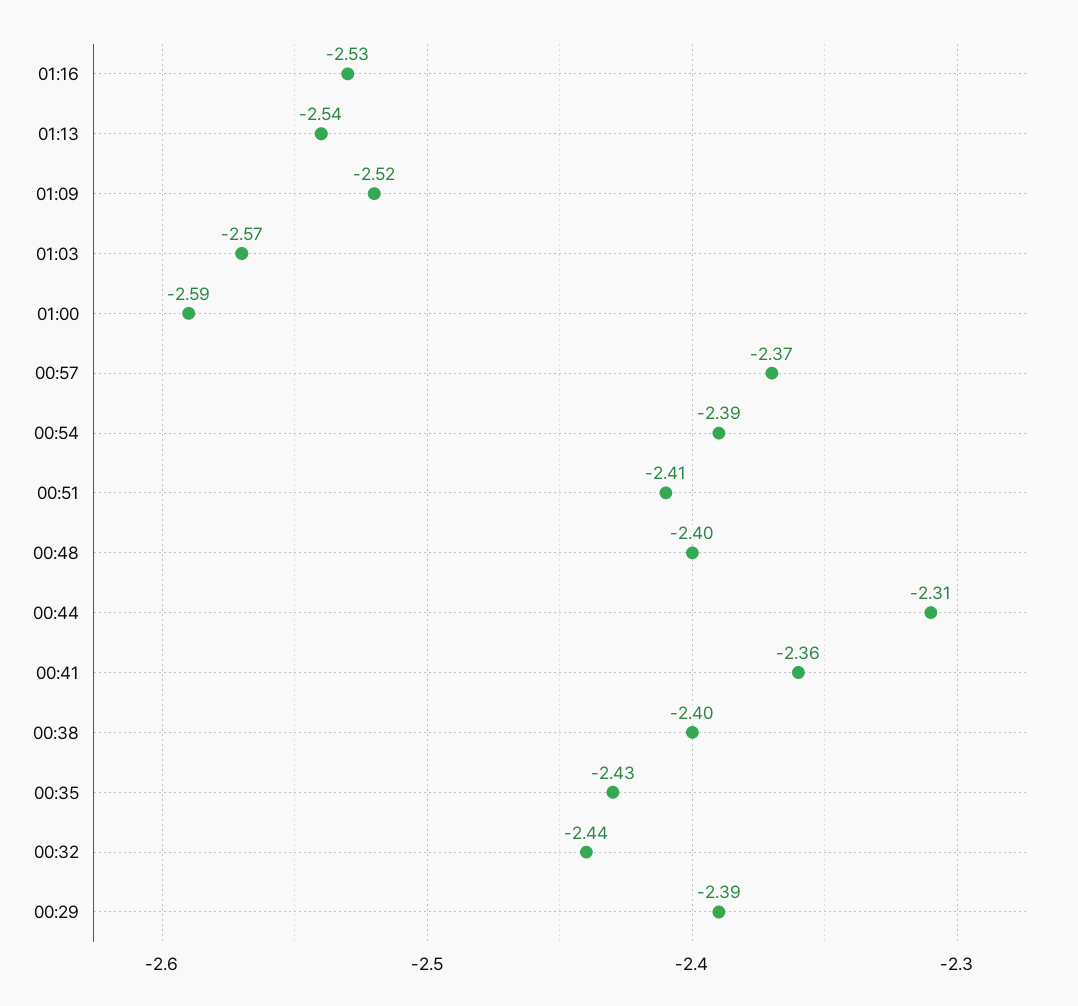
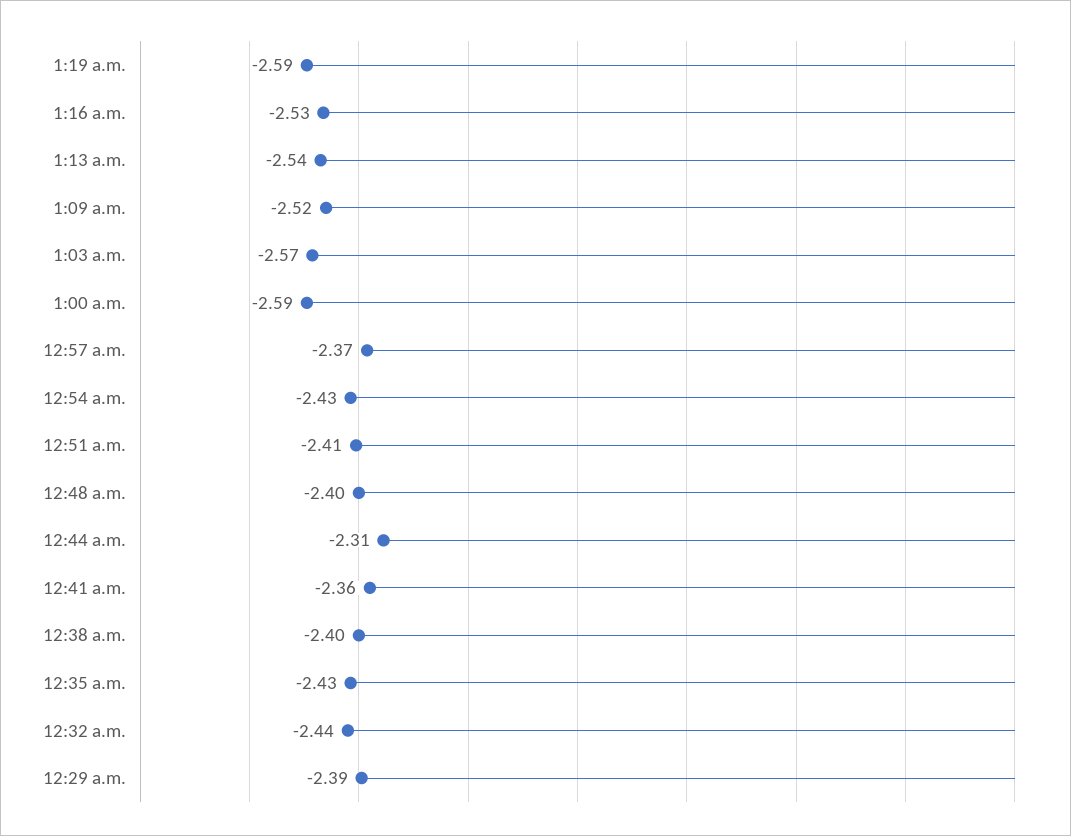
00:54: -2.39 -> -2.43
1:19 a.m.: none -> -2.59

